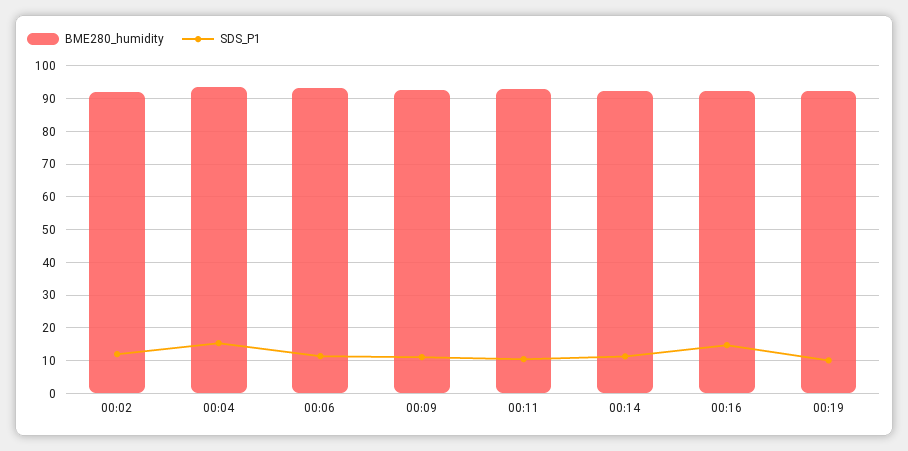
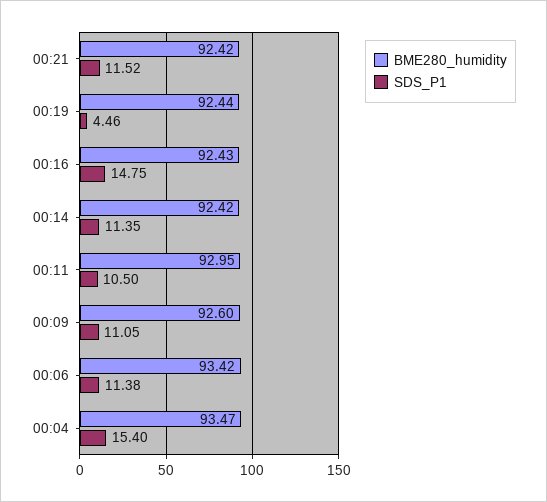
BME280_humidity, 00:02: 92 -> none
SDS_P1, 00:02: 12 -> none
SDS_P1, 00:19: 10 -> 4.46
BME280_humidity, 00:21: none -> 92.42
SDS_P1, 00:21: none -> 11.52

